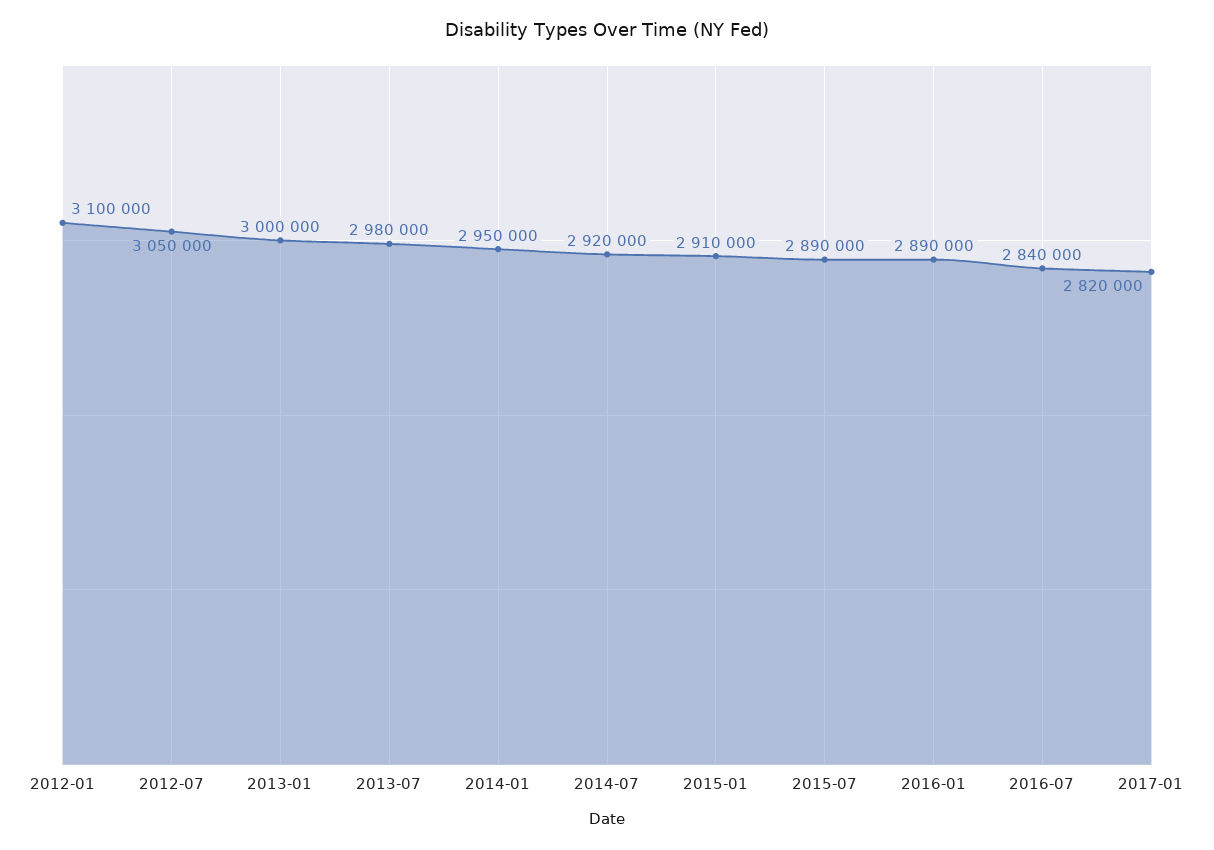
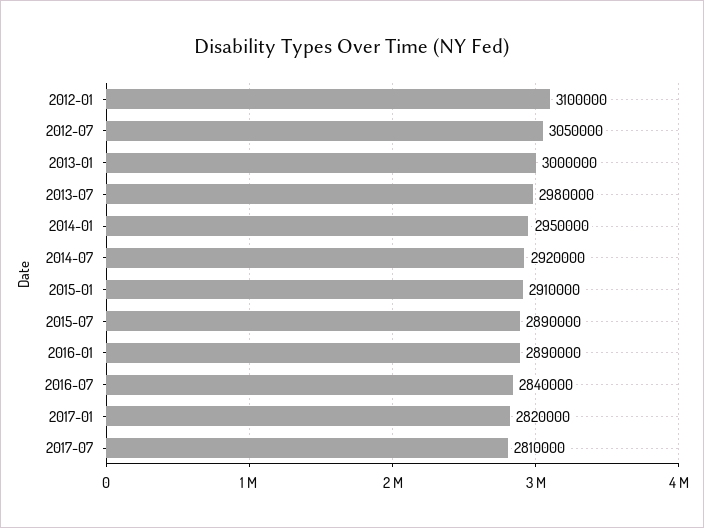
2017-07: none -> 2810000

